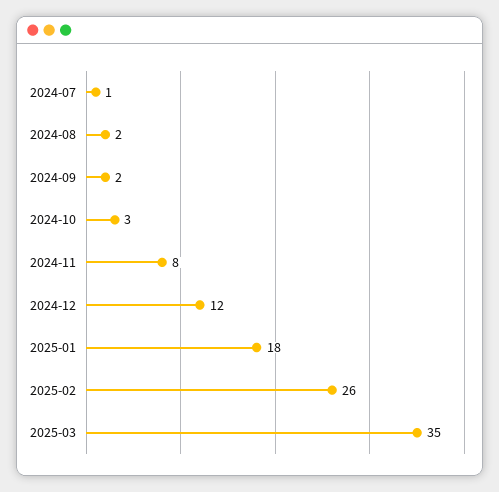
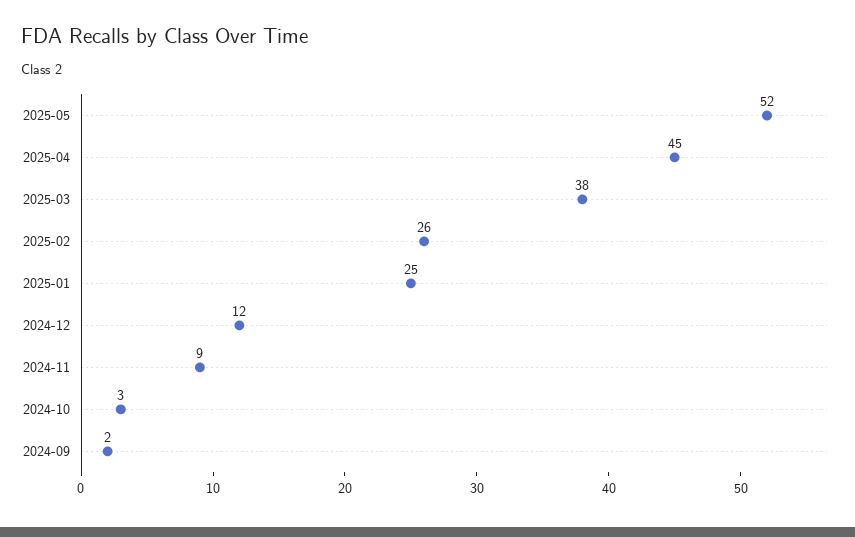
2024-07: 1 -> none
2024-08: 2 -> none
2024-11: 8 -> 9
2025-01: 18 -> 25
2025-03: 35 -> 38
2025-05: none -> 52
2025-04: none -> 45

